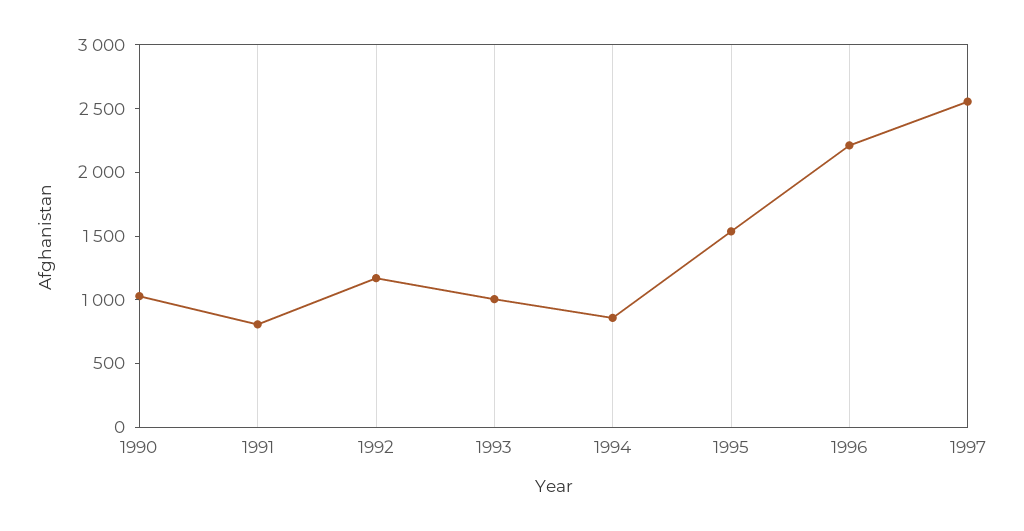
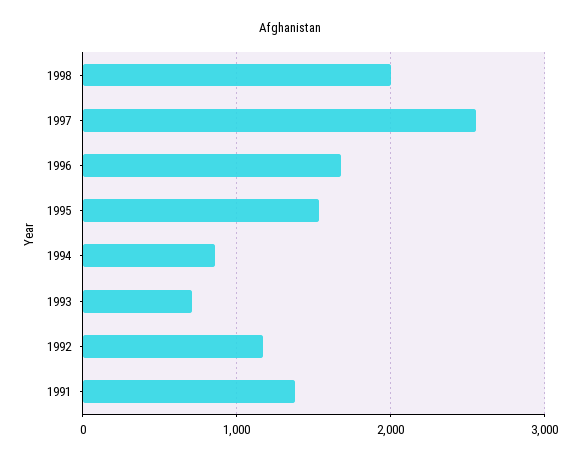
1990: 1000 -> none
1991: 800 -> 1400
1993: 1000 -> 700
1996: 2200 -> 1700
1998: none -> 2000

